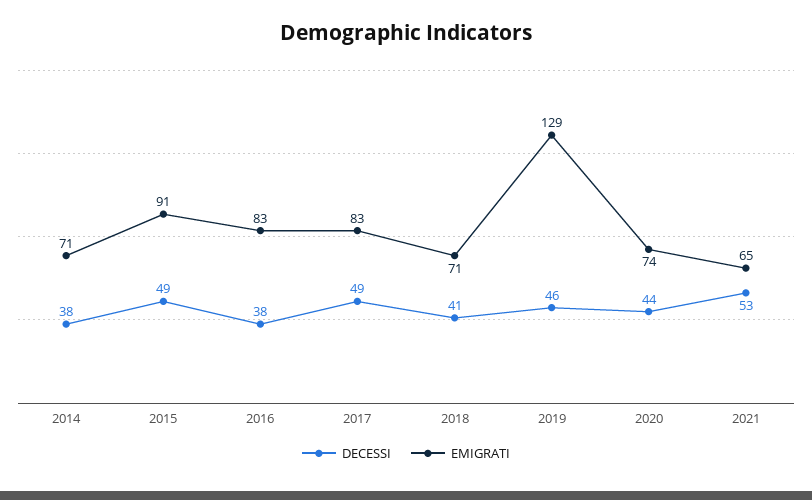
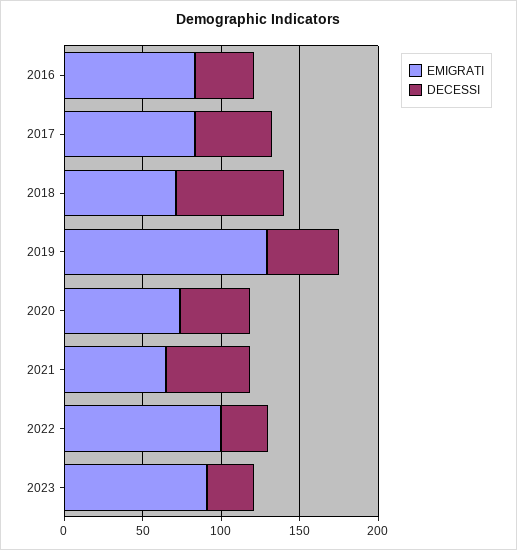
DECESSI, 2014: 38 -> none
EMIGRATI, 2014: 71 -> none
DECESSI, 2015: 49 -> none
EMIGRATI, 2015: 91 -> none
DECESSI, 2018: 41 -> 70
EMIGRATI, 2022: none -> 100
DECESSI, 2022: none -> 30
EMIGRATI, 2023: none -> 90
DECESSI, 2023: none -> 30

